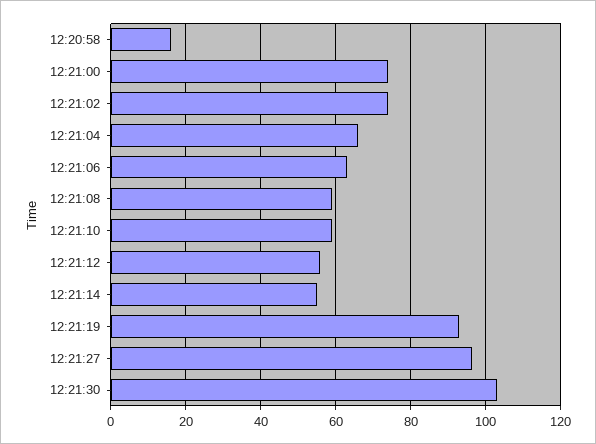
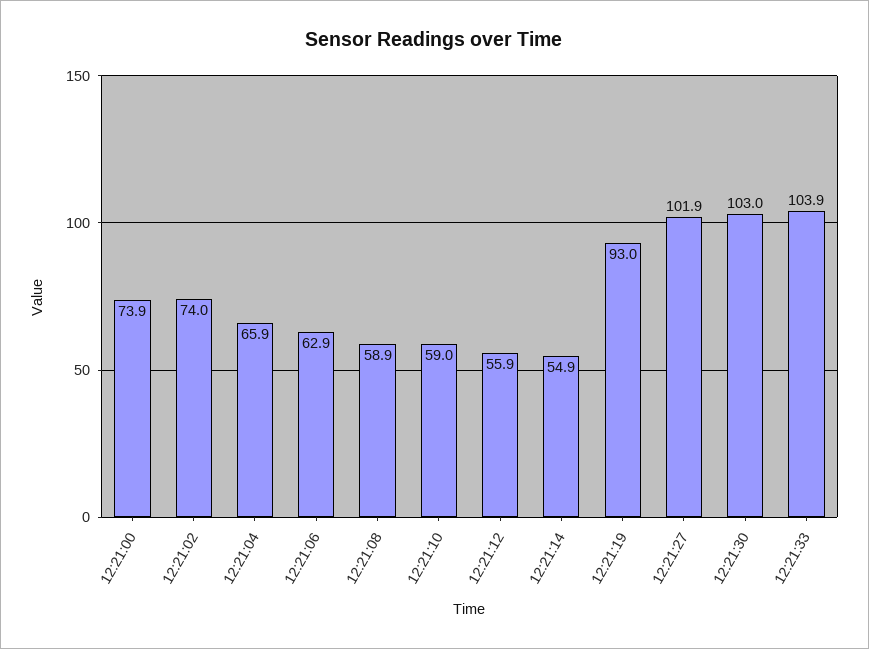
12:20:58: 16 -> none
12:21:27: 96 -> 101.9
12:21:33: none -> 103.9

